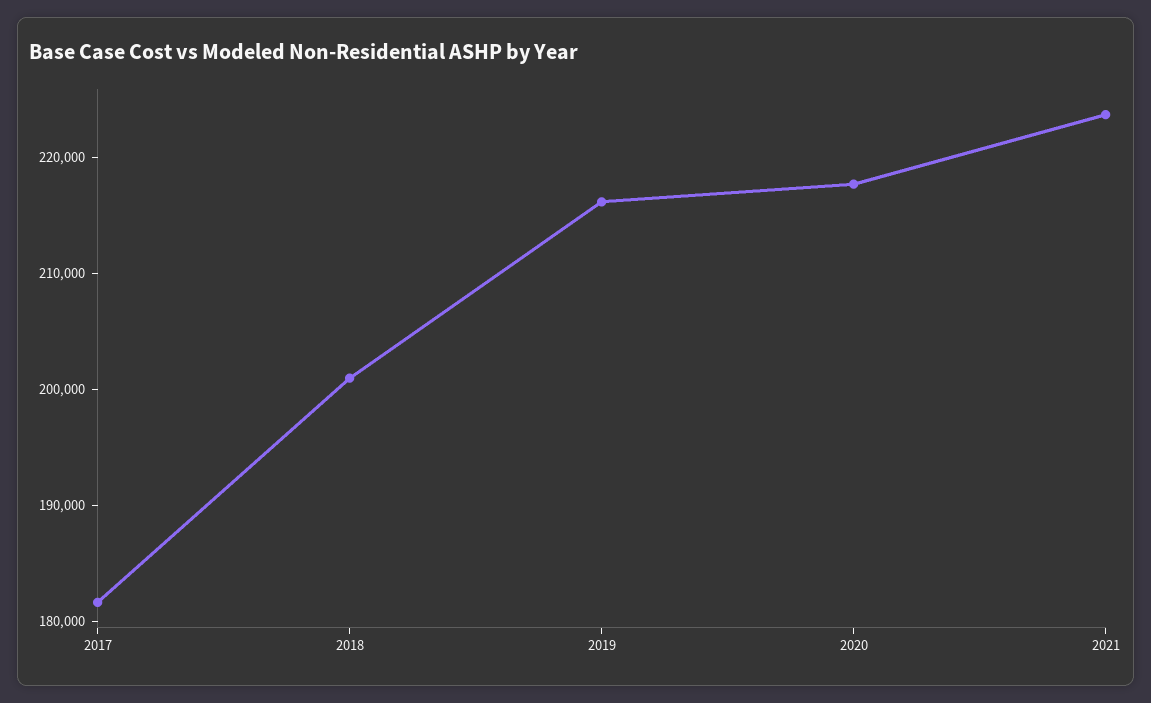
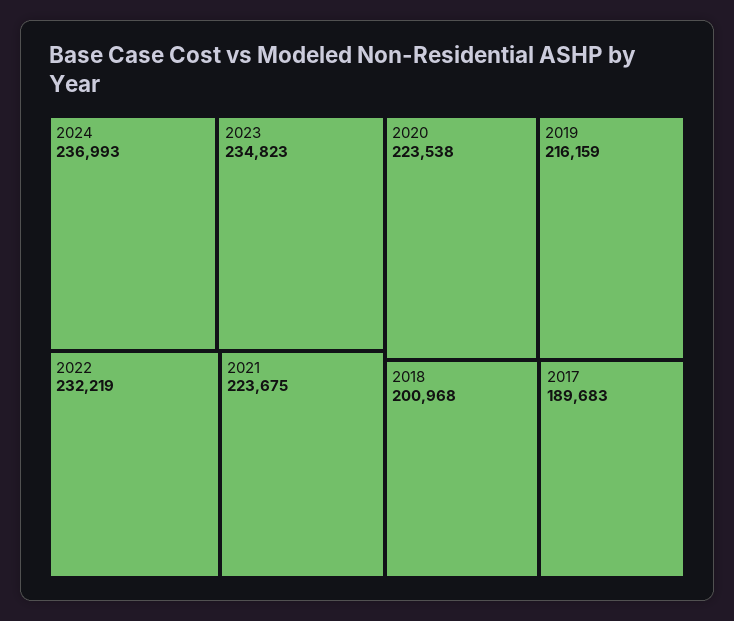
2017: 182000 -> 189683
2020: 218000 -> 223538
2024: none -> 236993
2023: none -> 234823
2022: none -> 232219

